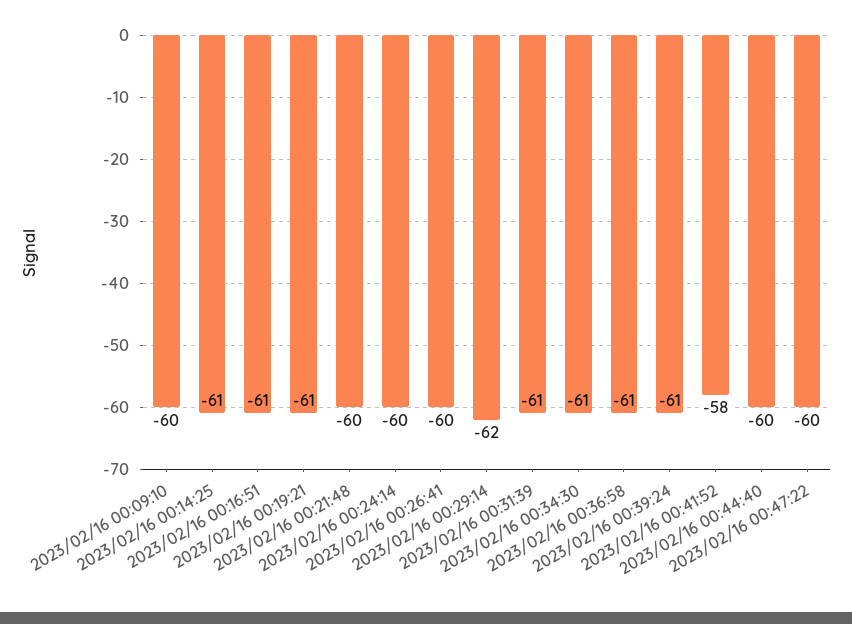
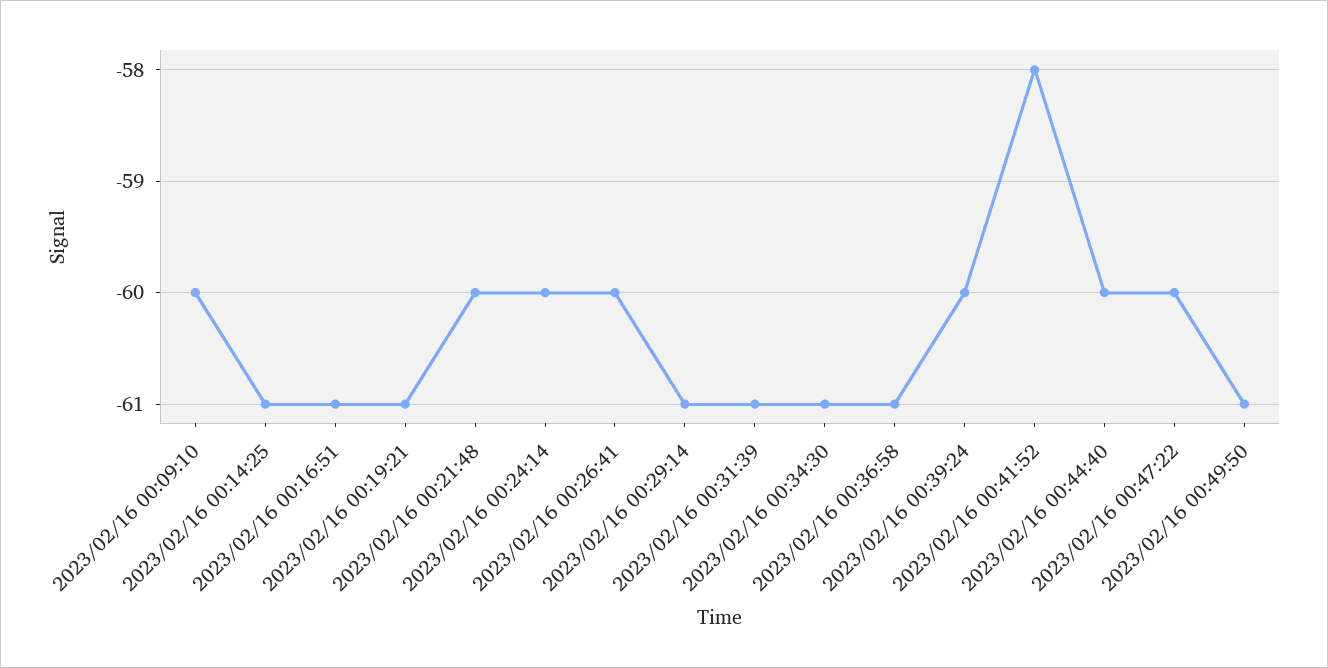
2023/02/16 00:29:14: -62 -> -61
2023/02/16 00:39:24: -61 -> -60
2023/02/16 00:49:50: none -> -61

